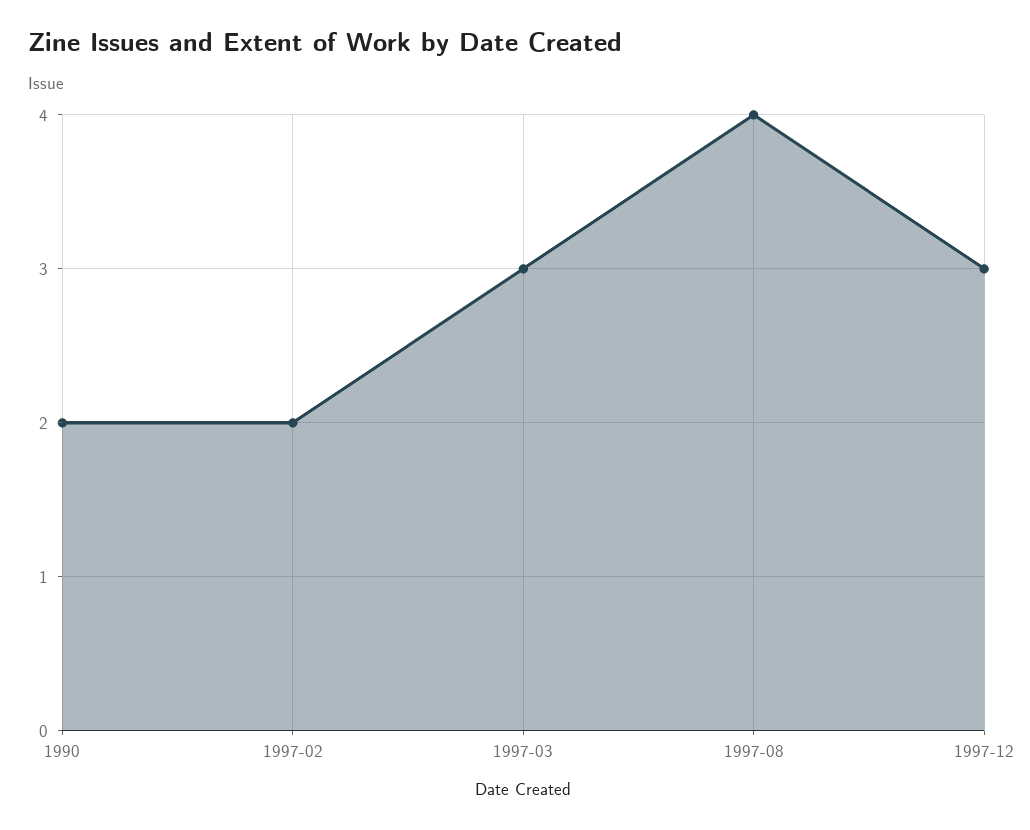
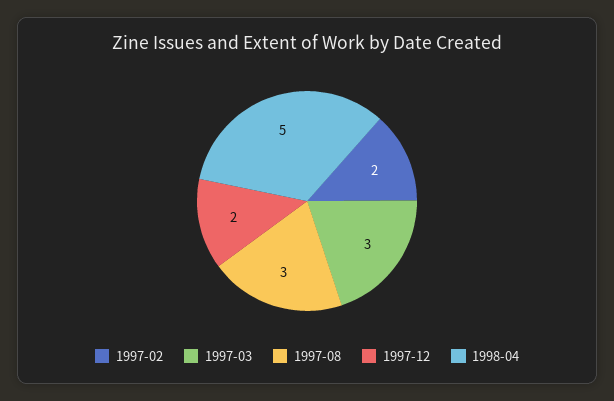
1990: 2 -> none
1997-08: 4 -> 3
1997-12: 3 -> 2
1998-04: none -> 5

